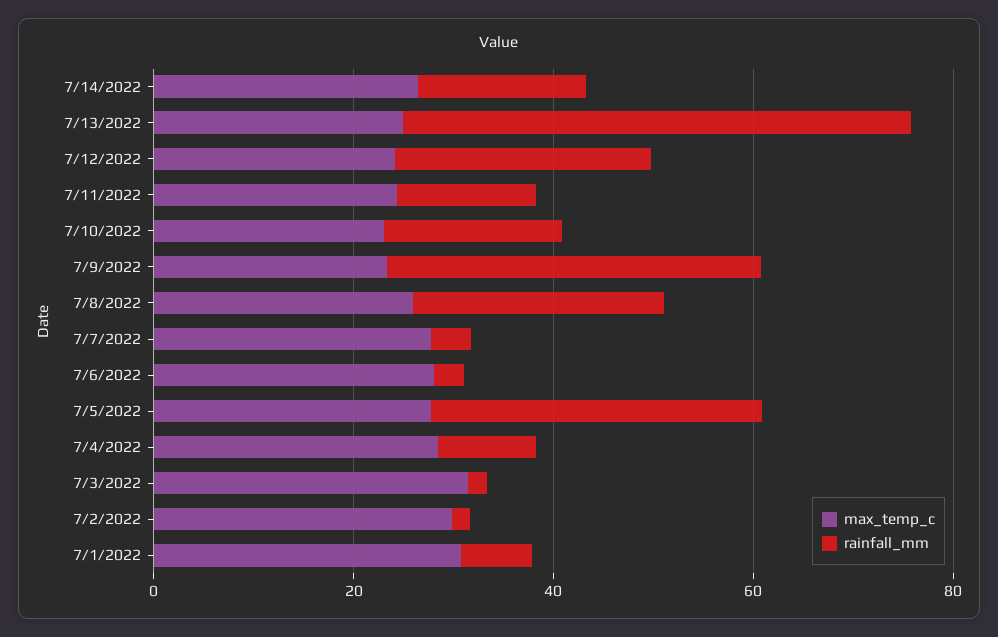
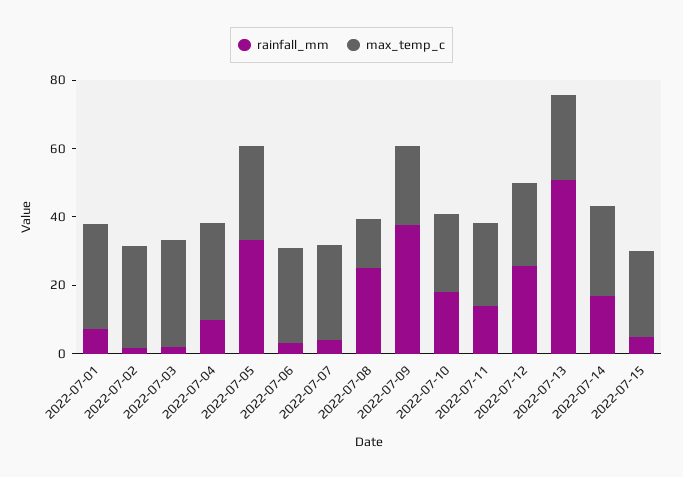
max_temp_c, 7/8/2022: 25 -> 15
rainfall_mm, 2022-07-15: none -> 5
max_temp_c, 2022-07-15: none -> 25

